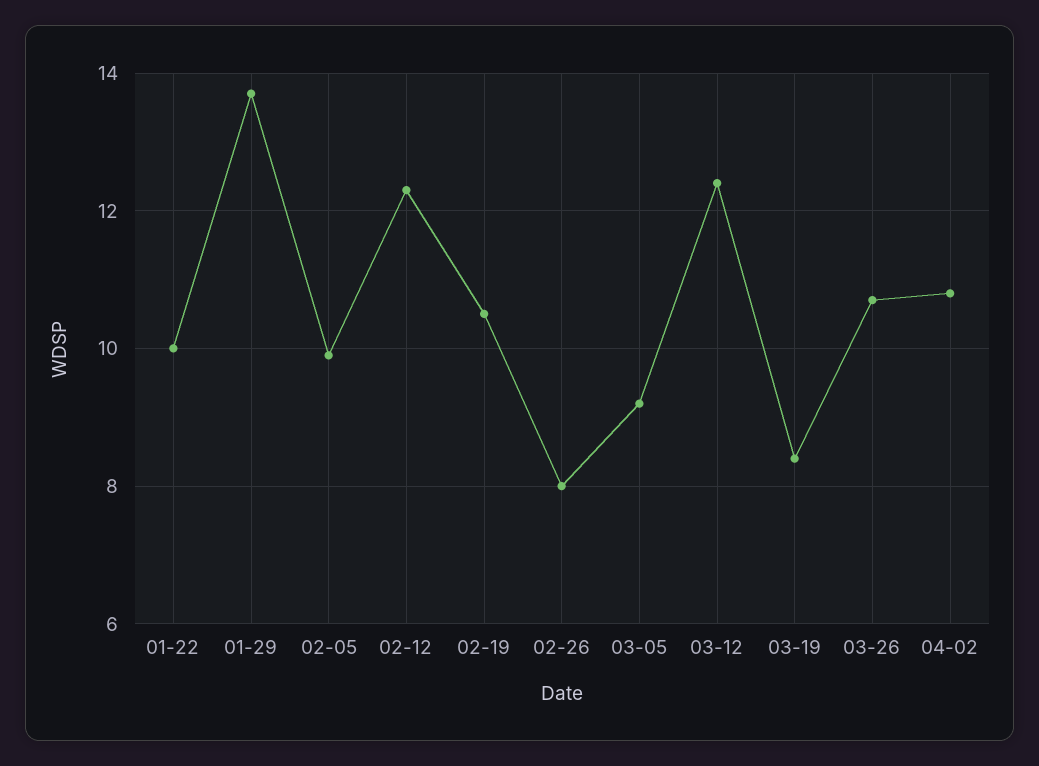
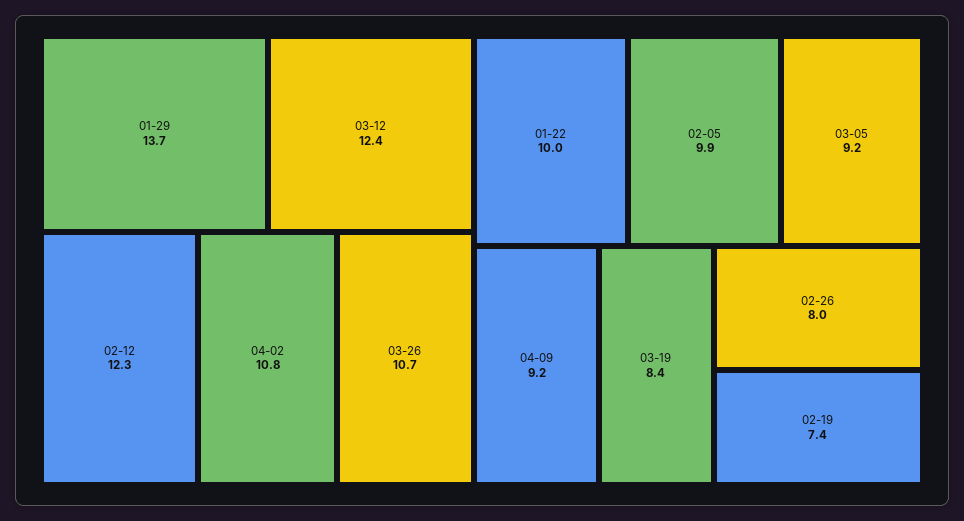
02-19: 10.5 -> 7.4
04-09: none -> 9.2

